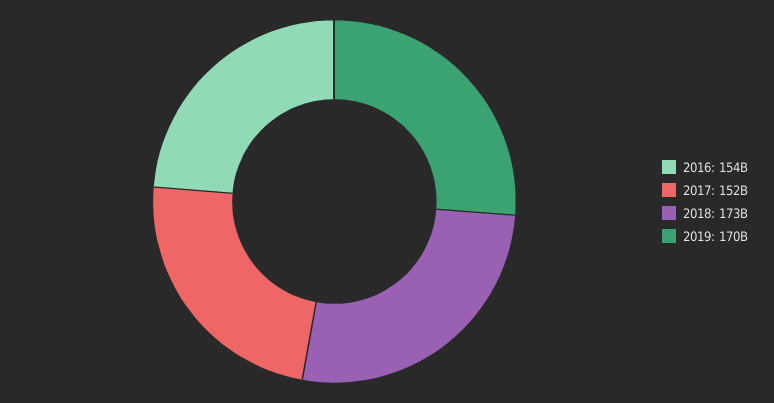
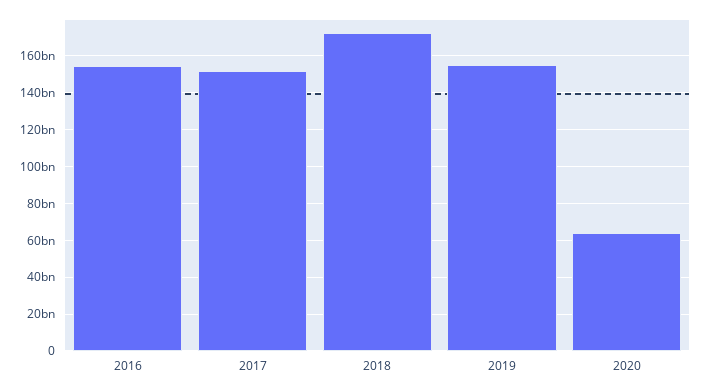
2019: 170000000000 -> 155000000000
2020: none -> 65000000000

